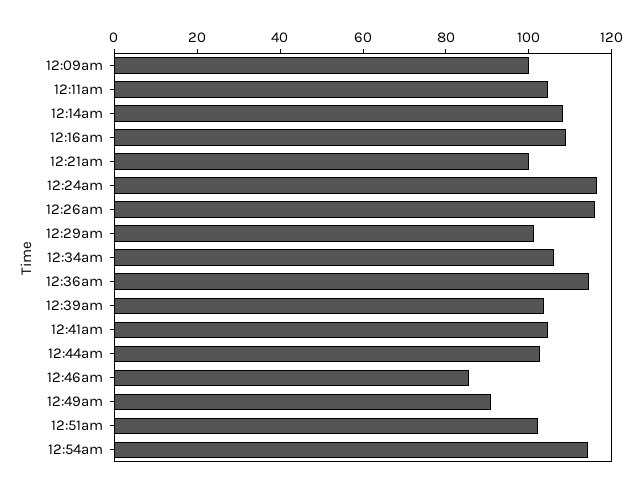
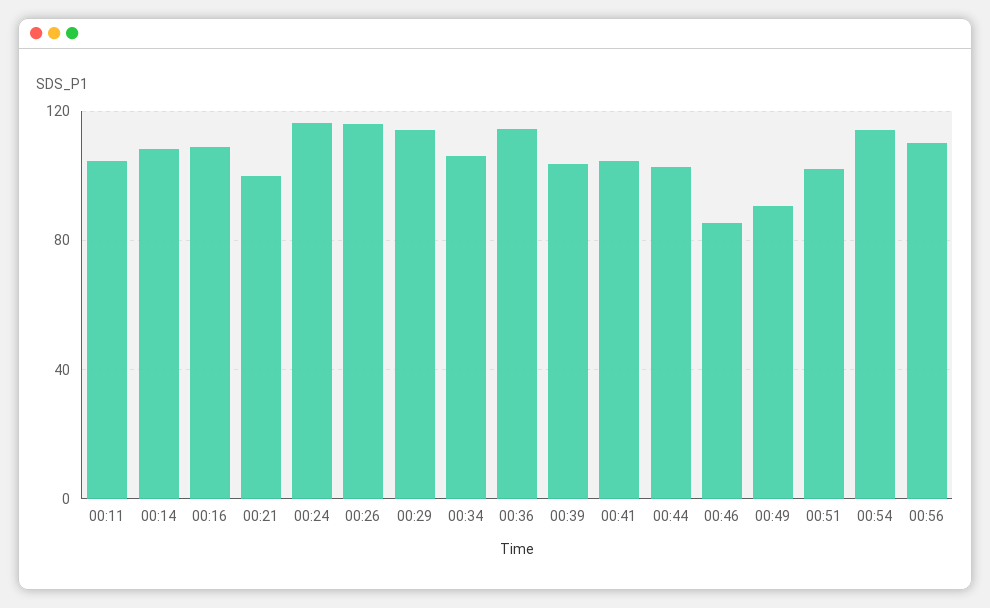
12:09am: 100 -> none
12:29am: 100 -> 115
00:56: none -> 110

